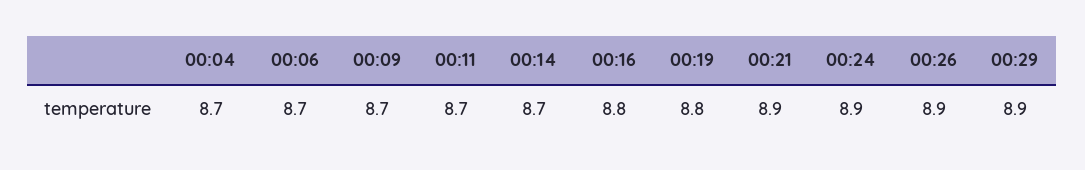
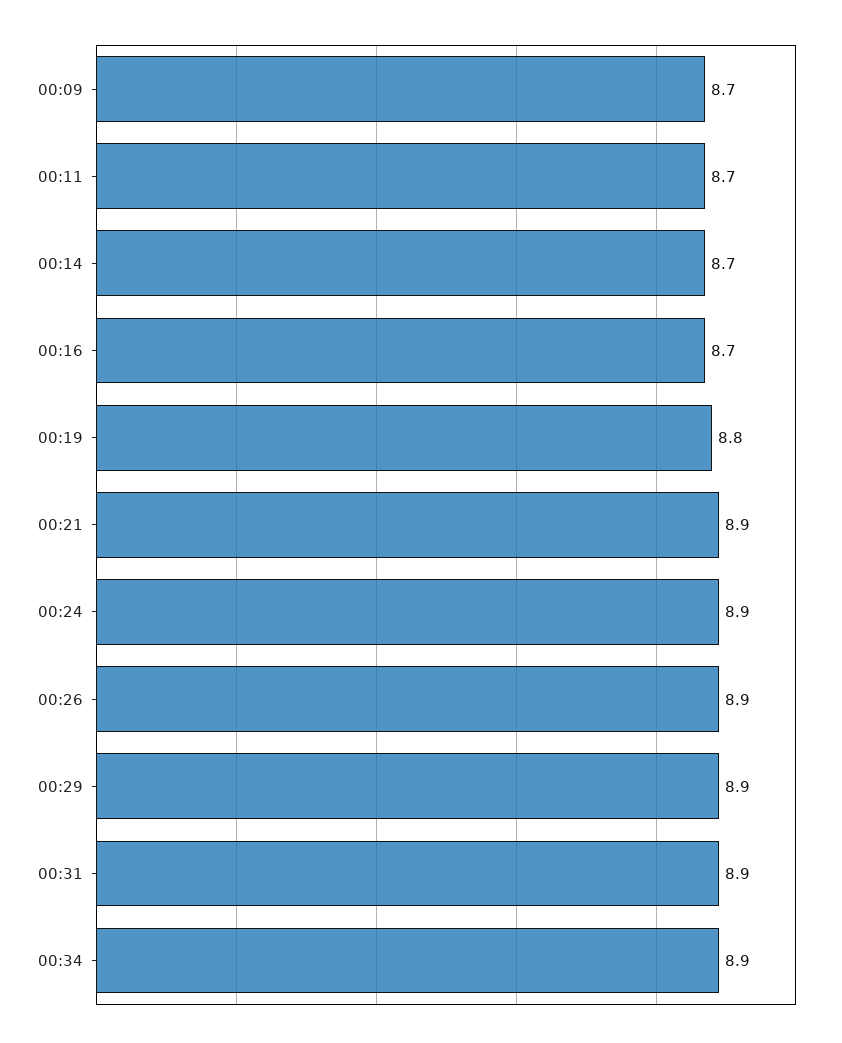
00:04: 8.7 -> none
00:06: 8.7 -> none
00:16: 8.8 -> 8.7
00:31: none -> 8.9
00:34: none -> 8.9

